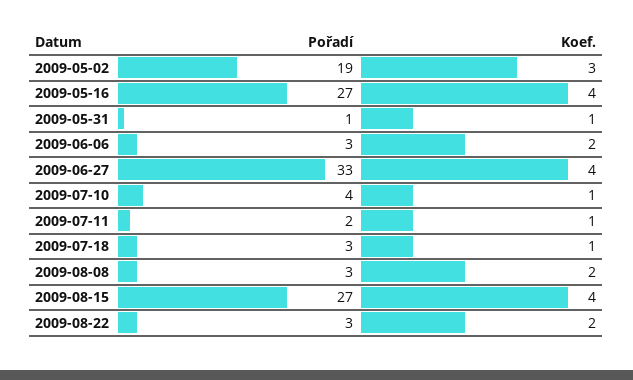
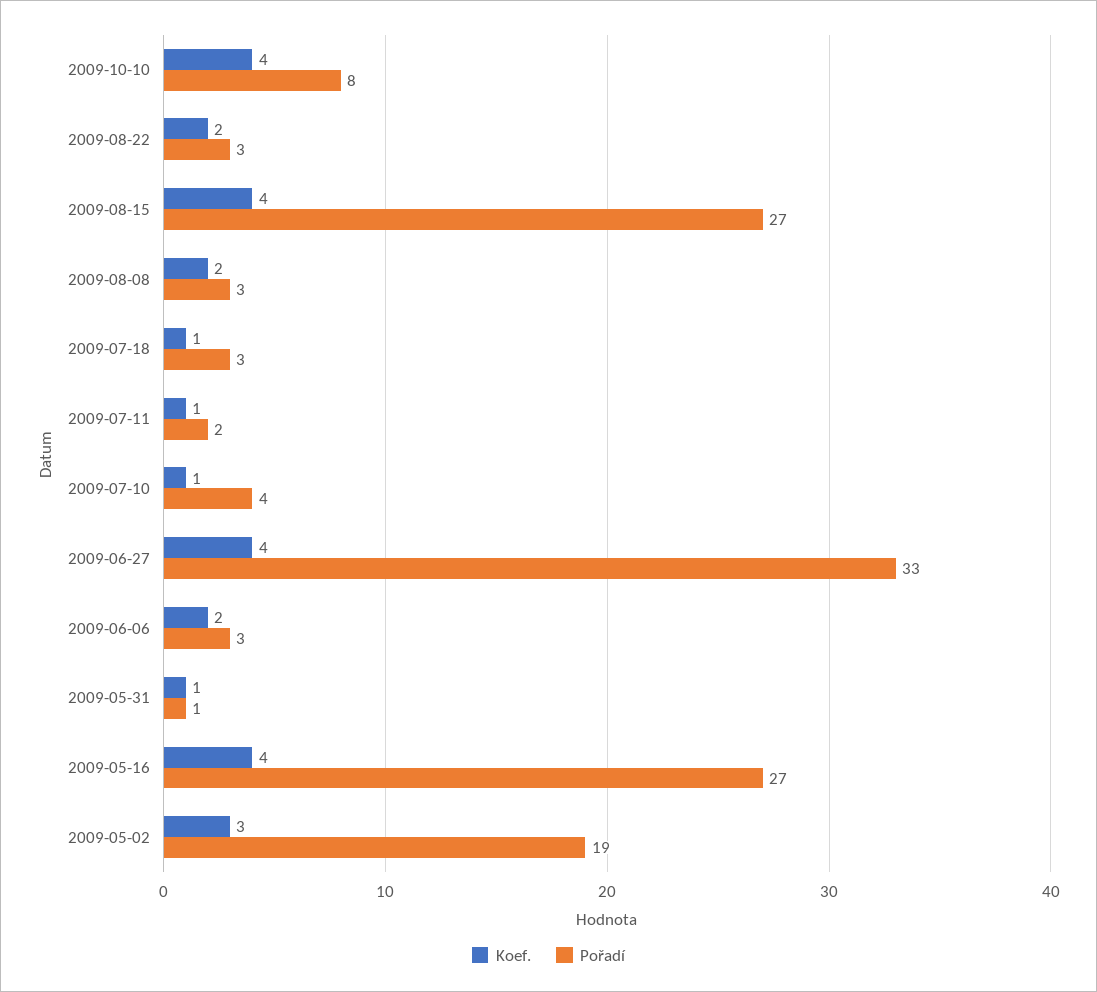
Koef., 2009-10-10: none -> 4
Pořadí, 2009-10-10: none -> 8

